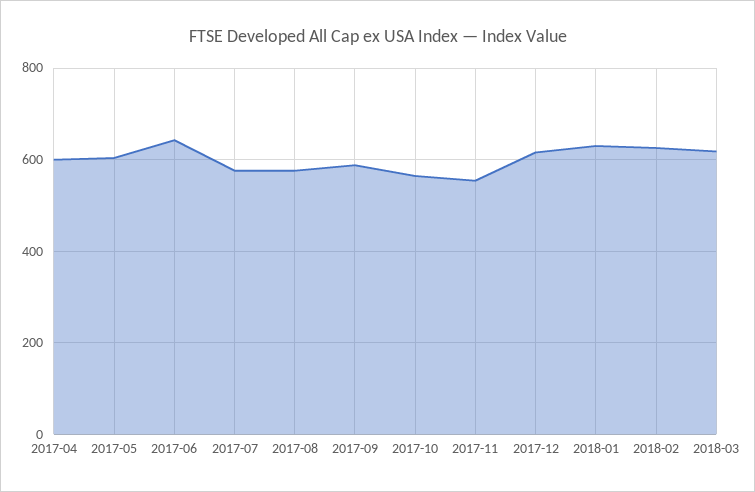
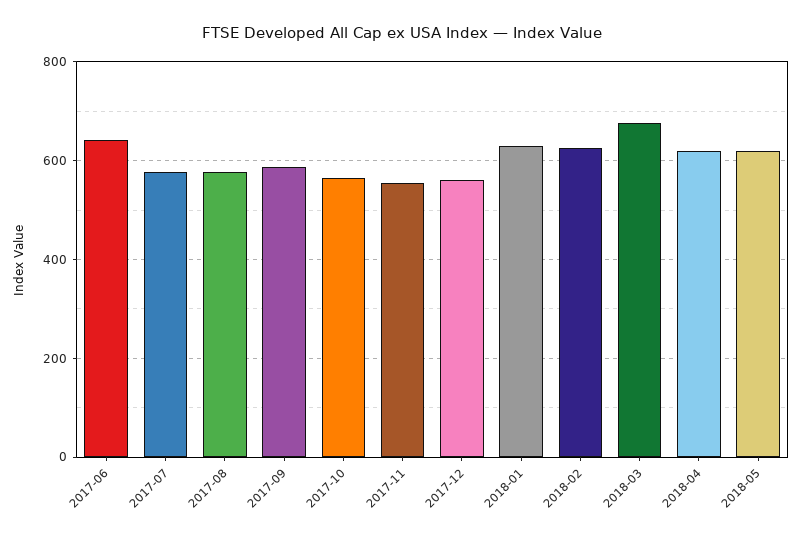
2017-04: 600 -> none
2017-05: 600 -> none
2017-12: 620 -> 560
2018-03: 620 -> 680
2018-04: none -> 620
2018-05: none -> 620

